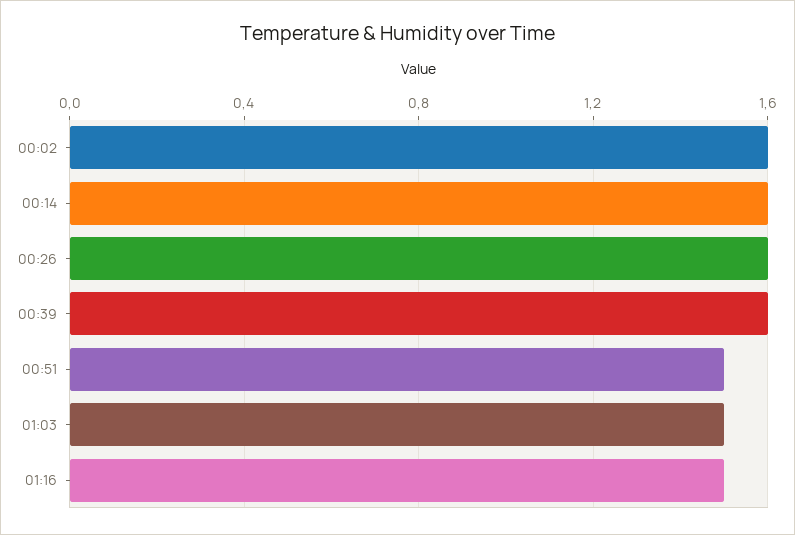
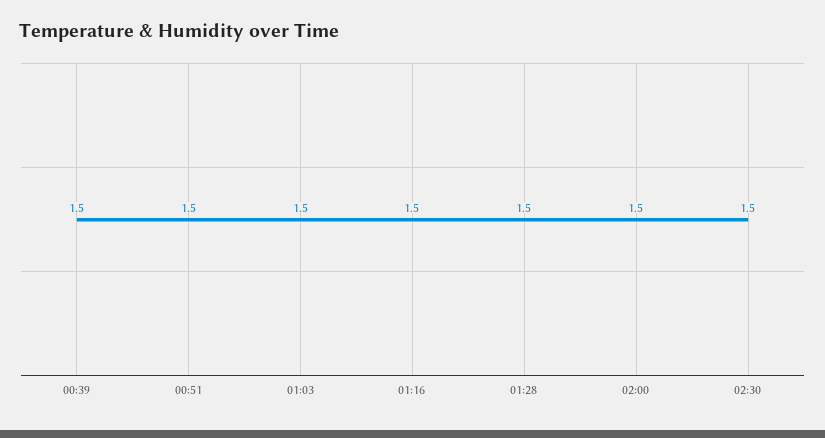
00:02: 1.6 -> none
00:14: 1.6 -> none
00:26: 1.6 -> none
00:39: 1.6 -> 1.5
01:28: none -> 1.5
02:00: none -> 1.5
02:30: none -> 1.5

